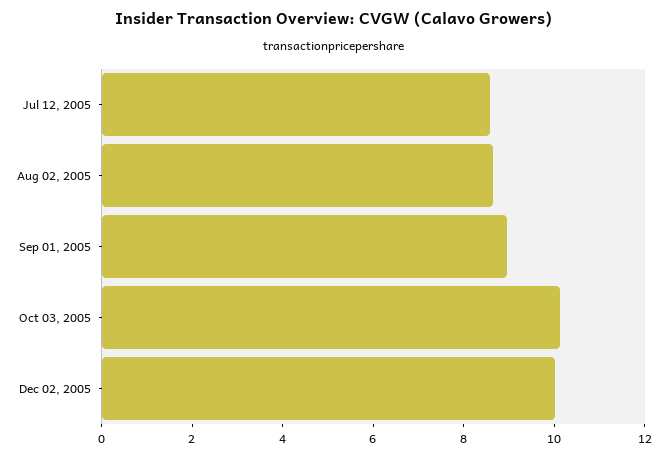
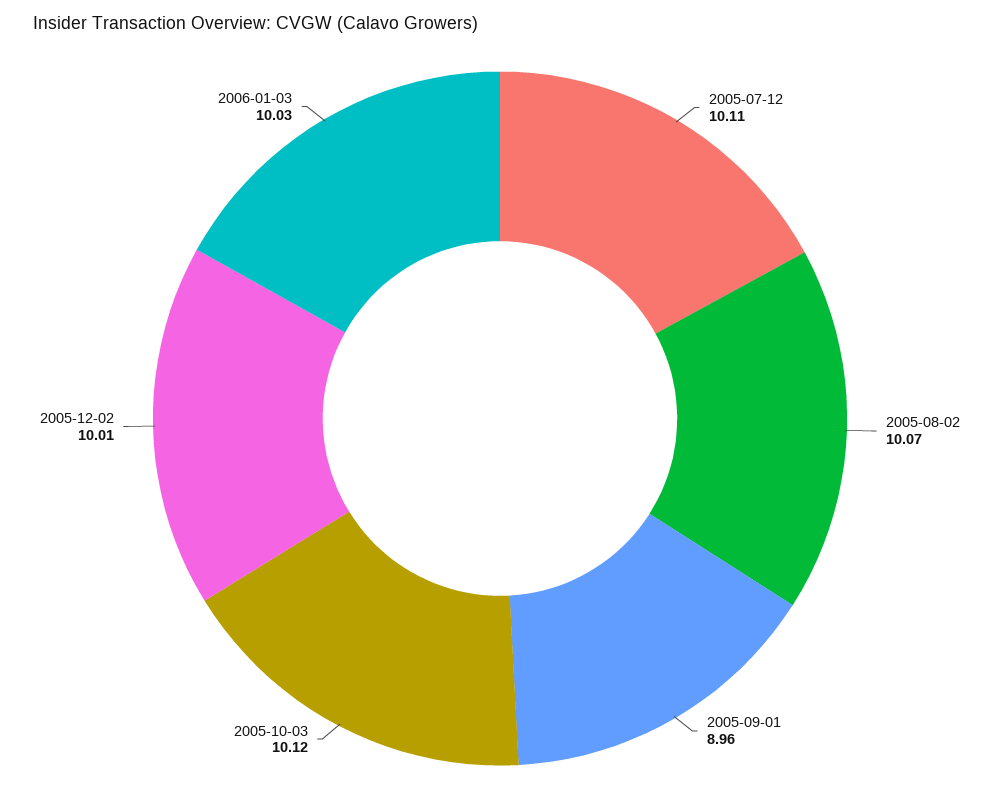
Jul 12, 2005: 8.5 -> 10.11
Aug 02, 2005: 8.5 -> 10.07
2006-01-03: none -> 10.03

